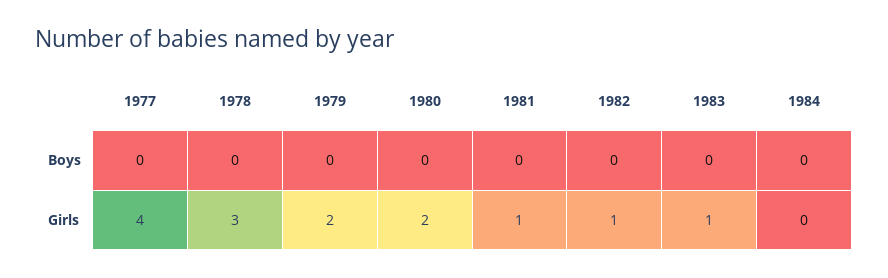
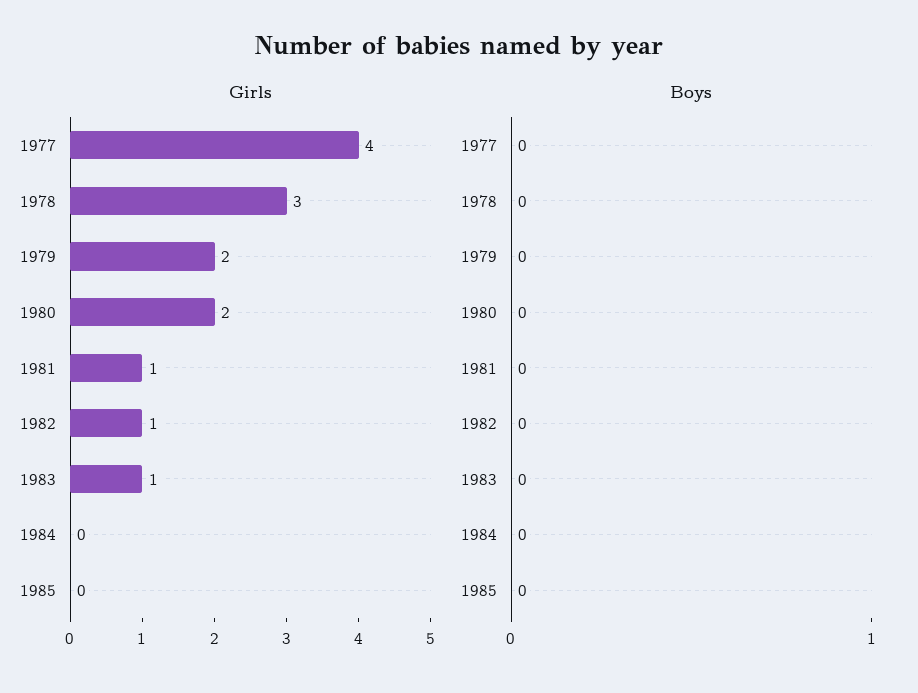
Girls, 1985: none -> 0
Boys, 1985: none -> 0

